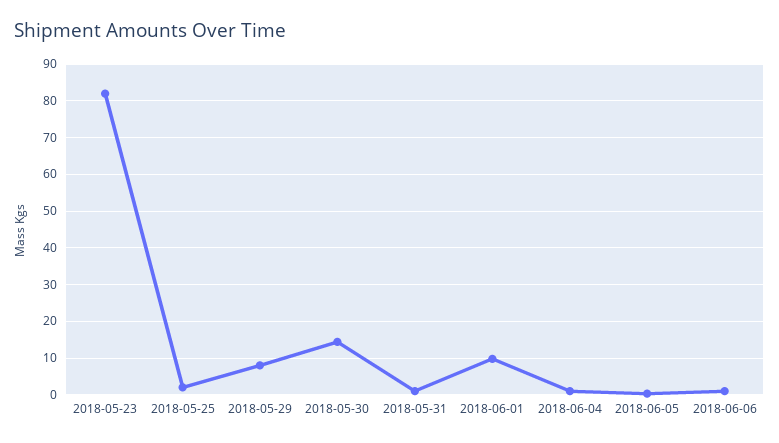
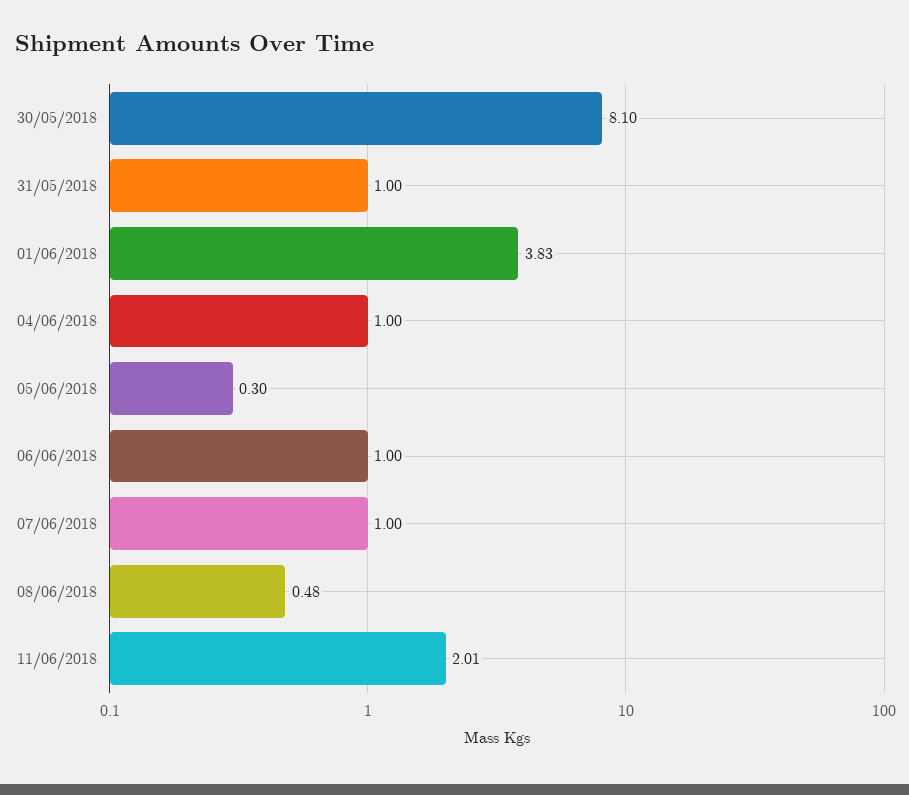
2018-05-23: 82 -> none
2018-05-25: 2 -> none
2018-05-29: 8 -> none
2018-05-30: 14 -> 8.1
2018-06-01: 10 -> 3.83
07/06/2018: none -> 1
08/06/2018: none -> 0.48
11/06/2018: none -> 2.01

